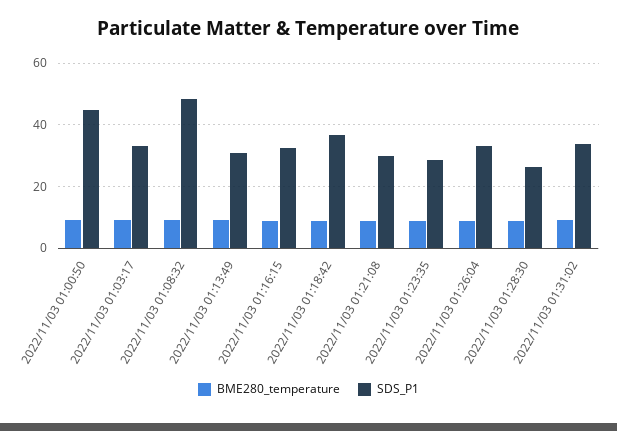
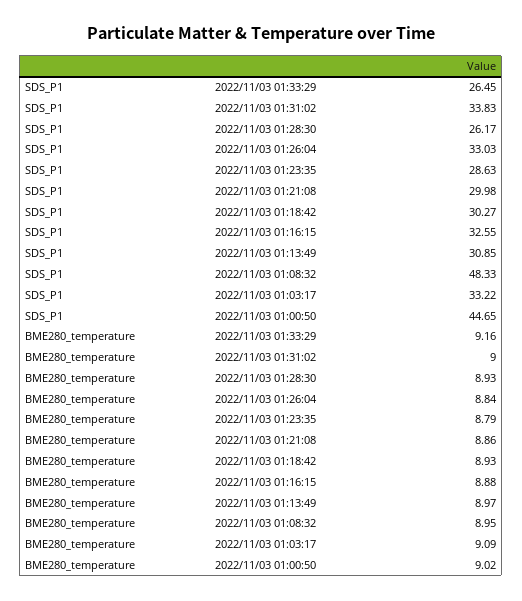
SDS_P1, 2022/11/03 01:18:42: 36 -> 30.27
SDS_P1, 2022/11/03 01:33:29: none -> 26.45
BME280_temperature, 2022/11/03 01:33:29: none -> 9.16

